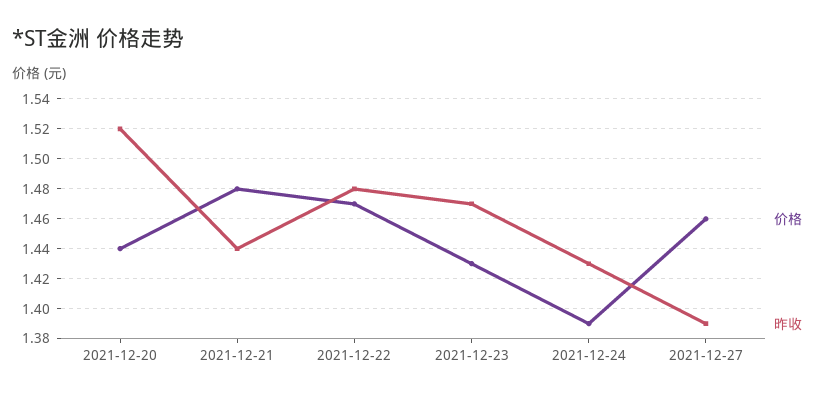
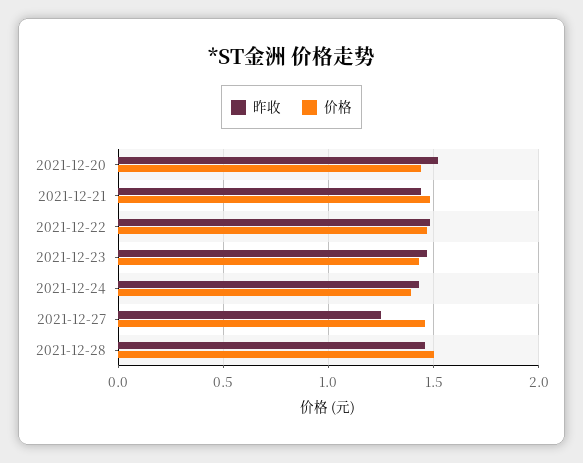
昨收, 2021-12-27: 1.39 -> 1.25
昨收, 2021-12-28: none -> 1.45
价格, 2021-12-28: none -> 1.5

